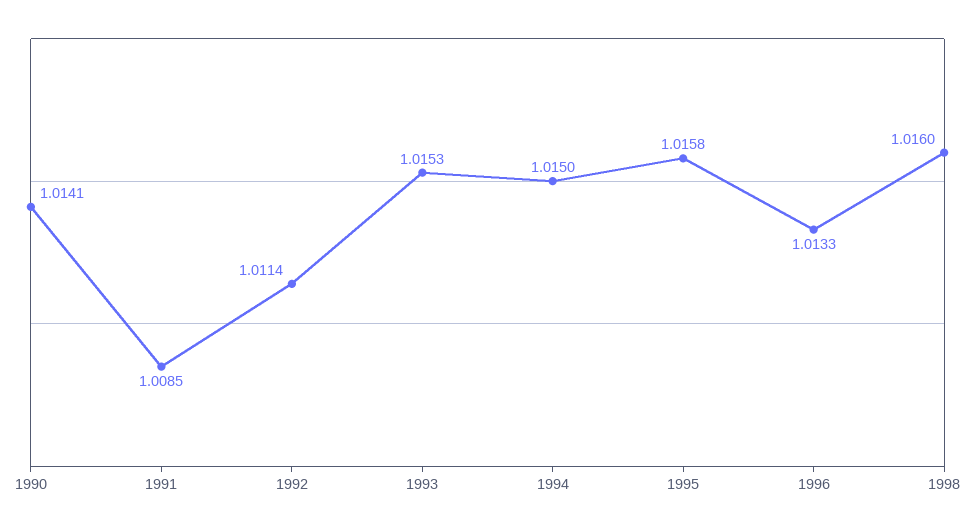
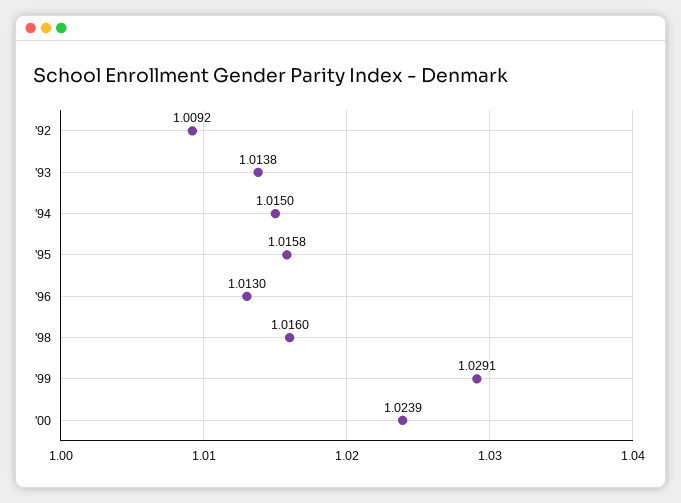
1990: 1.0141 -> none
1991: 1.0085 -> none
1992: 1.0114 -> 1.0092
1993: 1.0153 -> 1.0138
1996: 1.0133 -> 1.013
'99: none -> 1.0291
'00: none -> 1.0239

